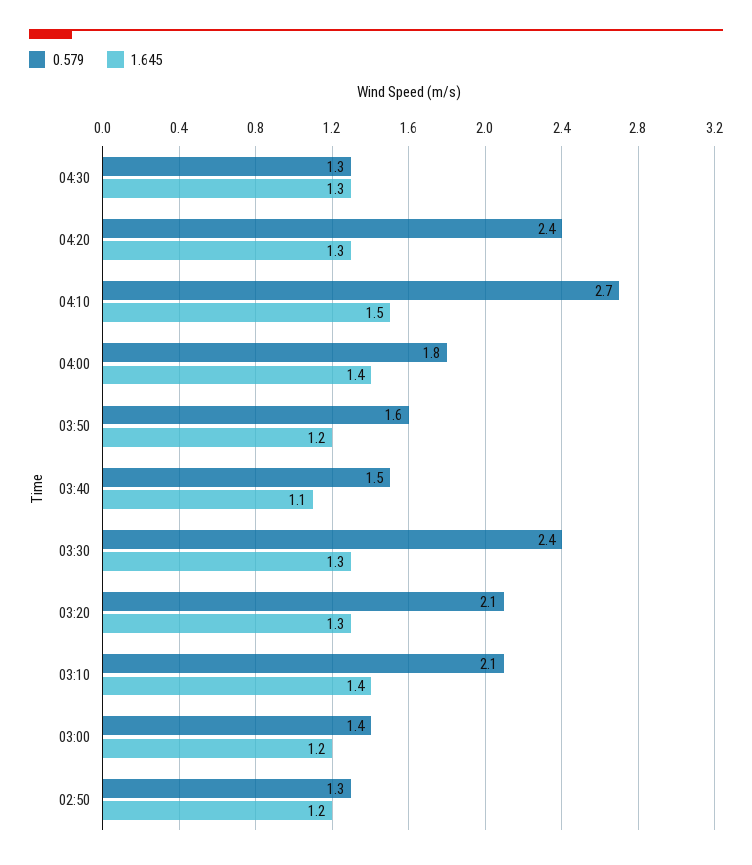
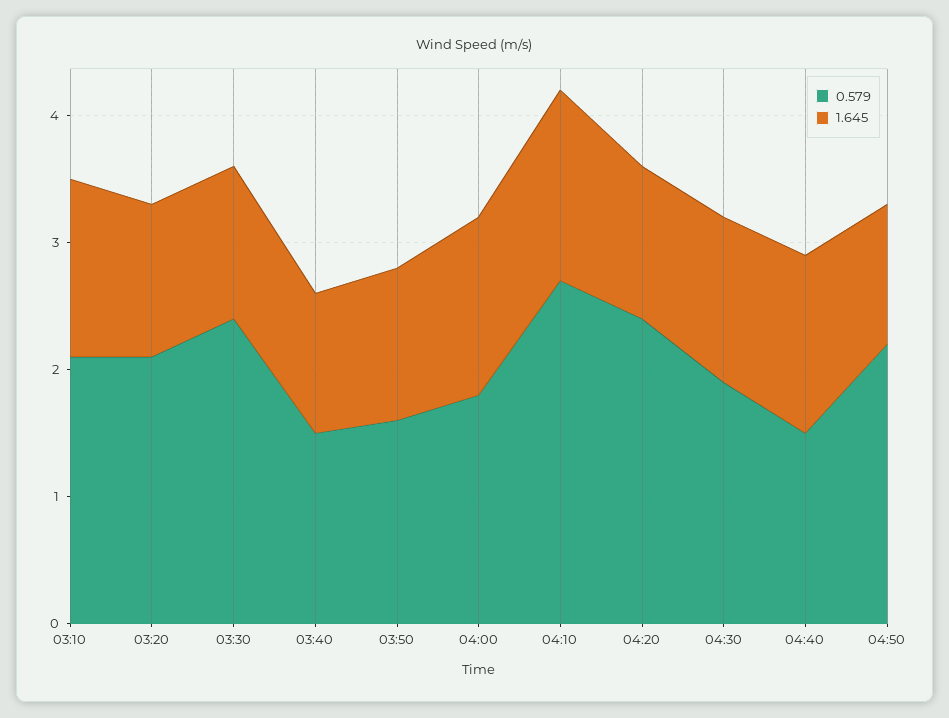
0.579, 04:30: 1.3 -> 1.9
1.645, 04:20: 1.3 -> 1.2
1.645, 03:30: 1.3 -> 1.2
1.645, 03:20: 1.3 -> 1.2
0.579, 03:00: 1.4 -> none
1.645, 03:00: 1.2 -> none
0.579, 02:50: 1.3 -> none
1.645, 02:50: 1.2 -> none
0.579, 04:40: none -> 1.5
1.645, 04:40: none -> 1.4
0.579, 04:50: none -> 2.2
1.645, 04:50: none -> 1.1

